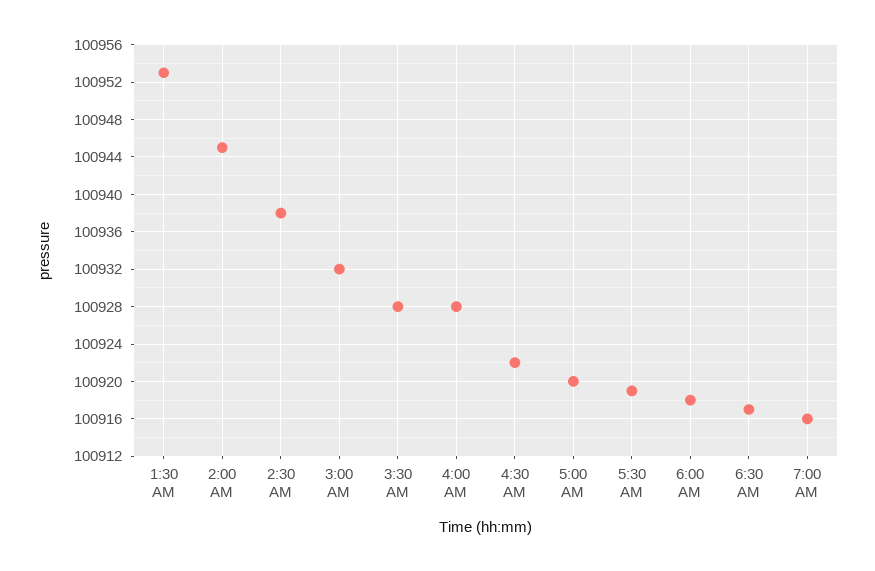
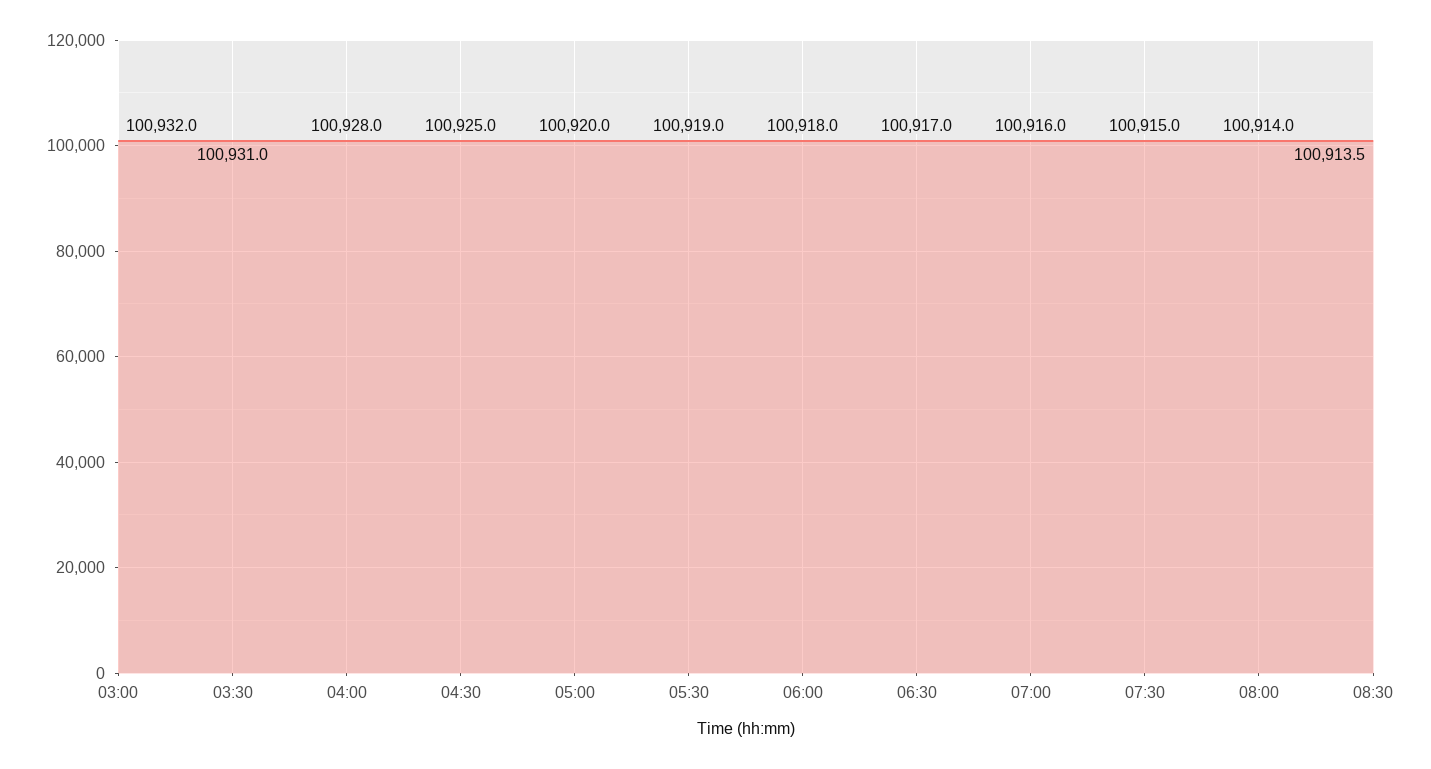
1:30 AM: 100953 -> none
2:00 AM: 100945 -> none
2:30 AM: 100938 -> none
3:30 AM: 100928 -> 100931
4:30 AM: 100922 -> 100925
07:30: none -> 100915
08:00: none -> 100914
08:30: none -> 100913.5

